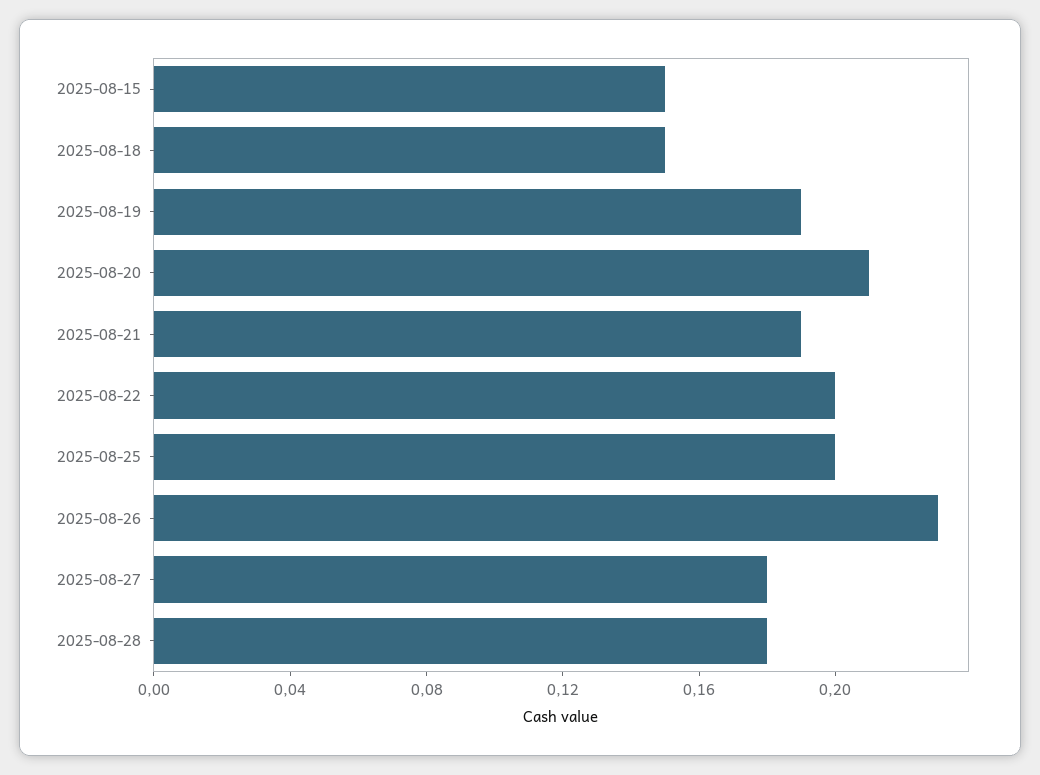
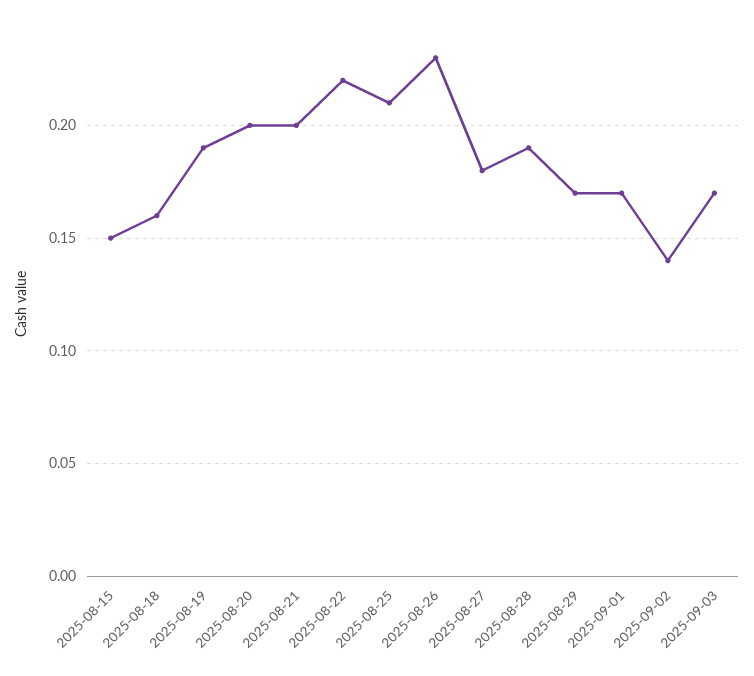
2025-08-18: 0.15 -> 0.16
2025-08-20: 0.21 -> 0.2
2025-08-21: 0.19 -> 0.2
2025-08-22: 0.2 -> 0.22
2025-08-25: 0.2 -> 0.21
2025-08-28: 0.18 -> 0.19
2025-08-29: none -> 0.17
2025-09-01: none -> 0.17
2025-09-02: none -> 0.14
2025-09-03: none -> 0.17

